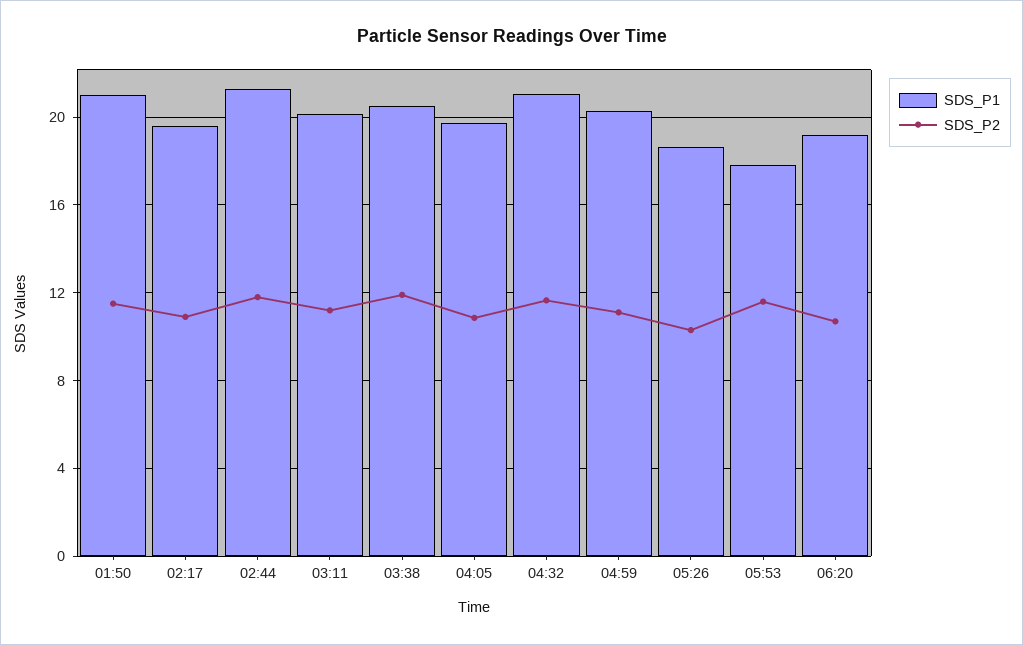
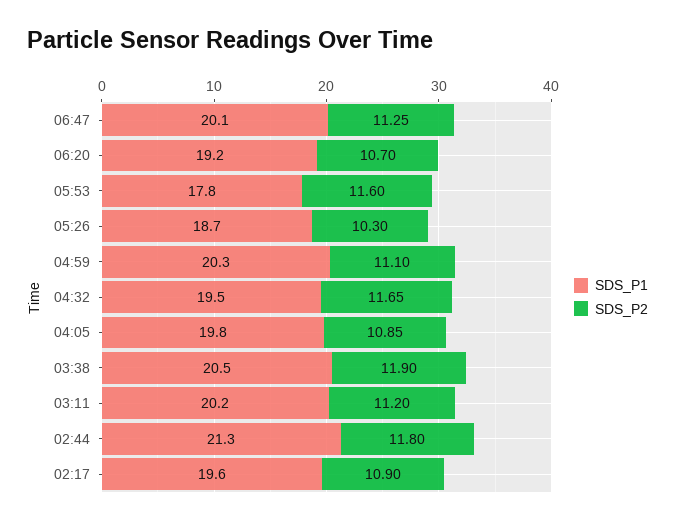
SDS_P1, 01:50: 21 -> none
SDS_P2, 01:50: 11.5 -> none
SDS_P1, 04:32: 21 -> 19.5
SDS_P1, 06:47: none -> 20.1
SDS_P2, 06:47: none -> 11.25

